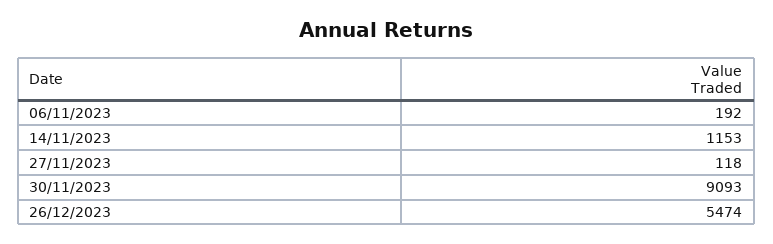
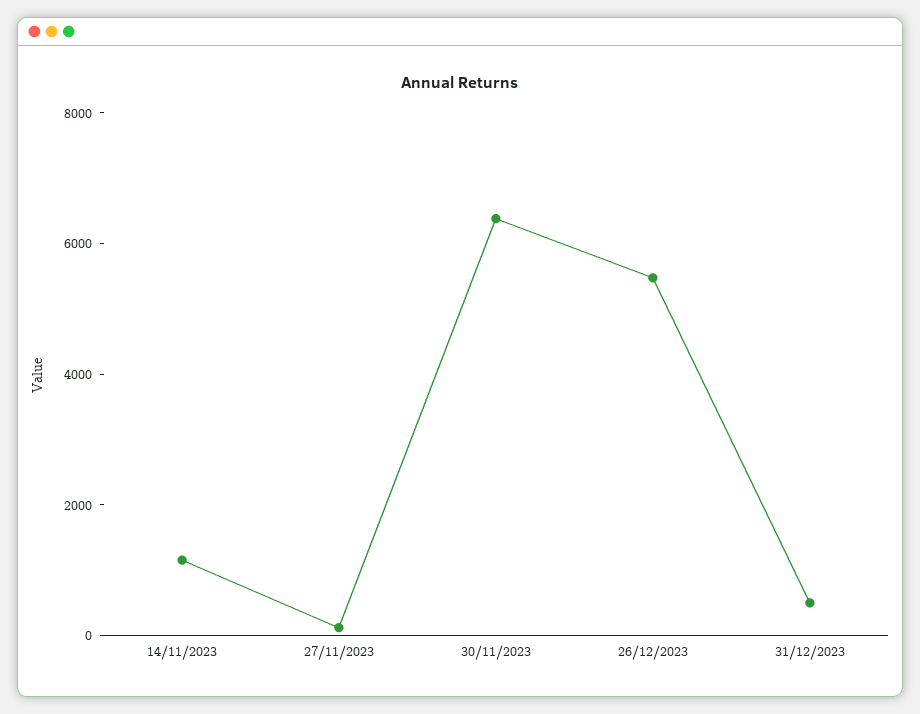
06/11/2023: 192 -> none
30/11/2023: 9093 -> 6500
31/12/2023: none -> 500

